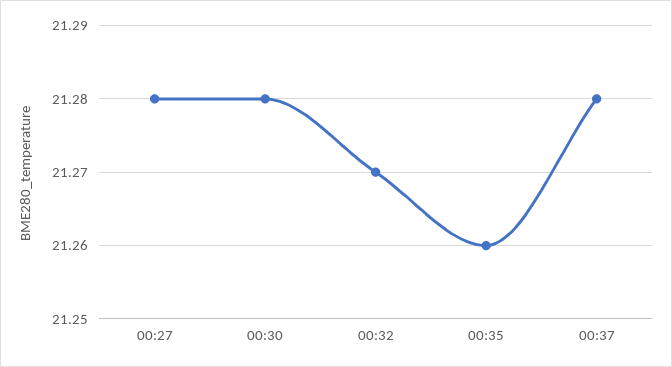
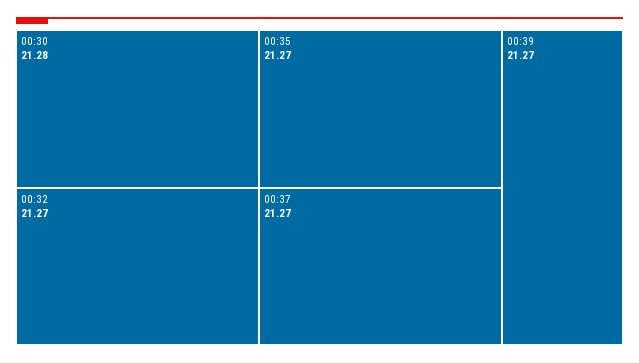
00:27: 21.28 -> none
00:35: 21.26 -> 21.27
00:37: 21.28 -> 21.27
00:39: none -> 21.27

